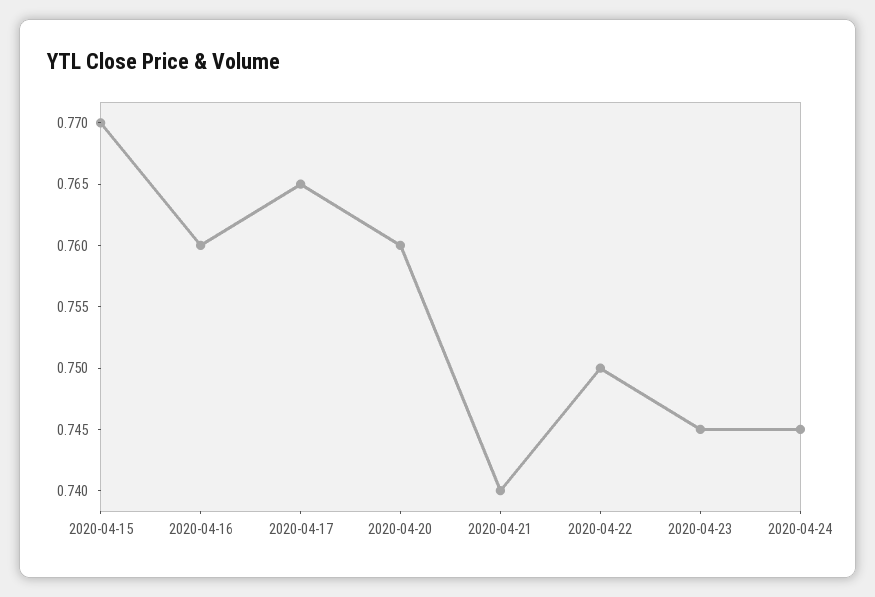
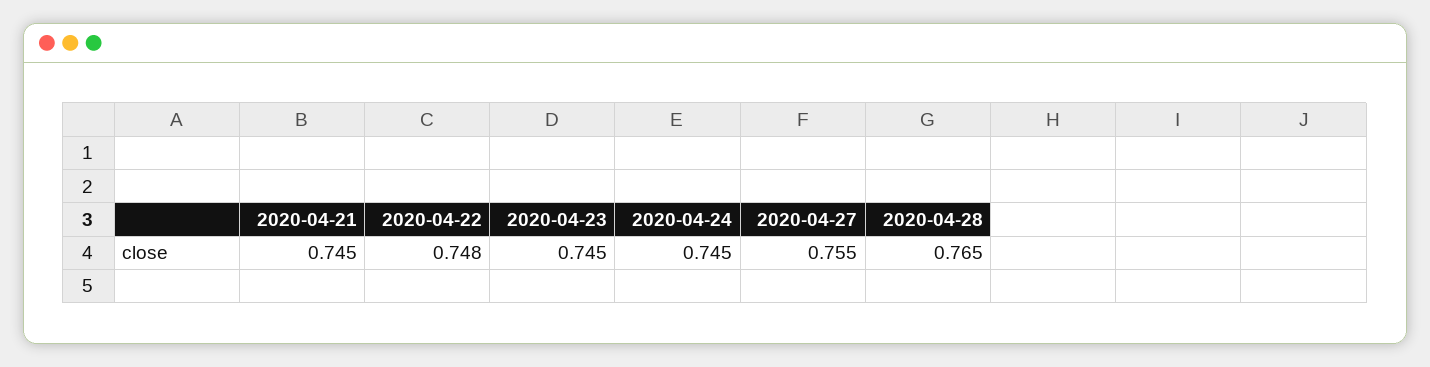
2020-04-15: 0.77 -> none
2020-04-16: 0.76 -> none
2020-04-17: 0.765 -> none
2020-04-20: 0.76 -> none
2020-04-21: 0.74 -> 0.745
2020-04-22: 0.75 -> 0.748
2020-04-27: none -> 0.755
2020-04-28: none -> 0.765

